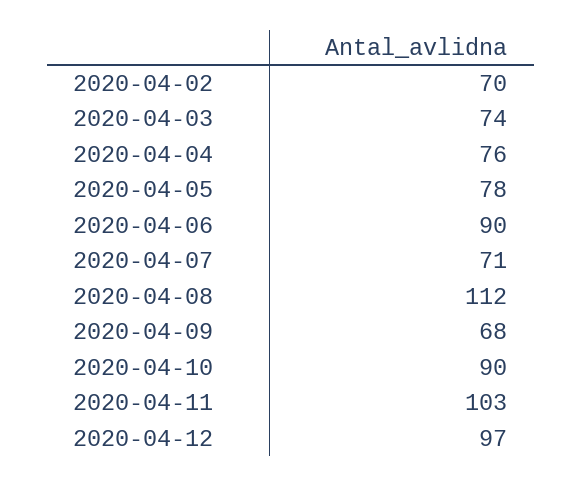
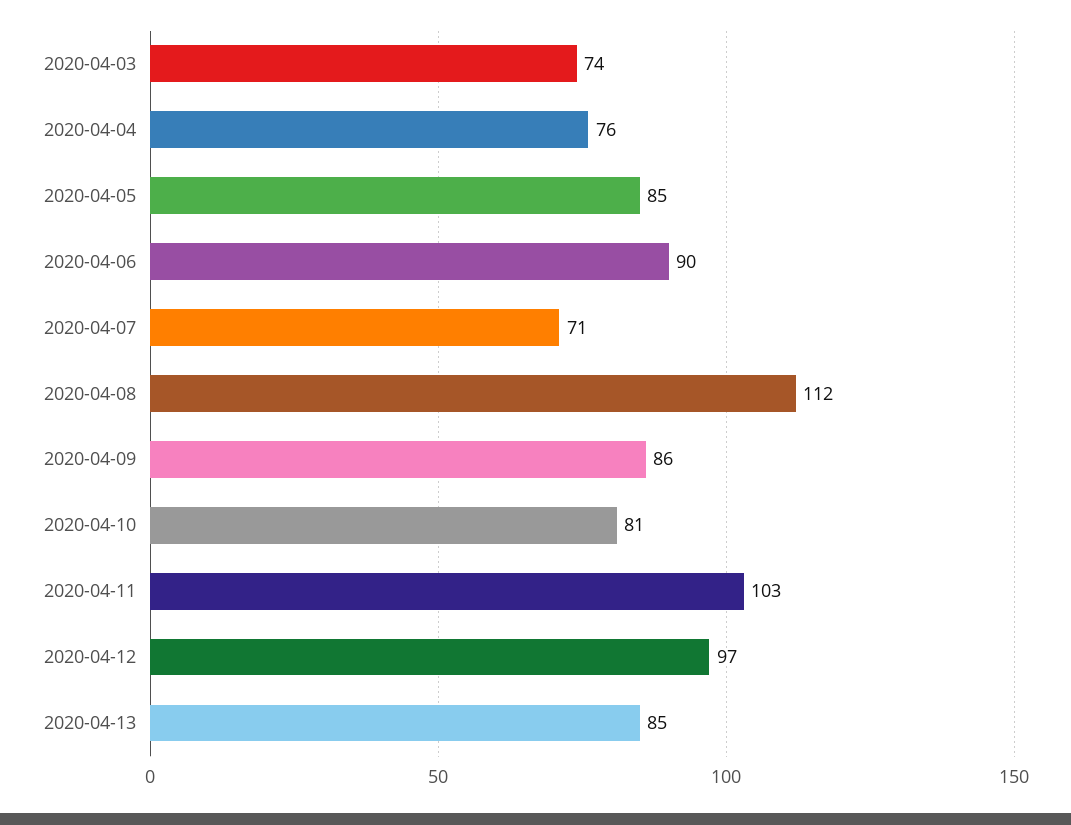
2020-04-02: 70 -> none
2020-04-05: 78 -> 85
2020-04-09: 68 -> 86
2020-04-10: 90 -> 81
2020-04-13: none -> 85

